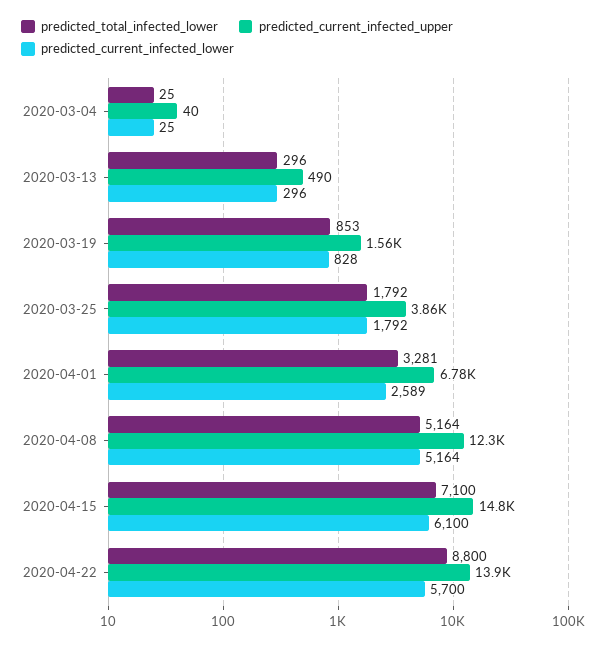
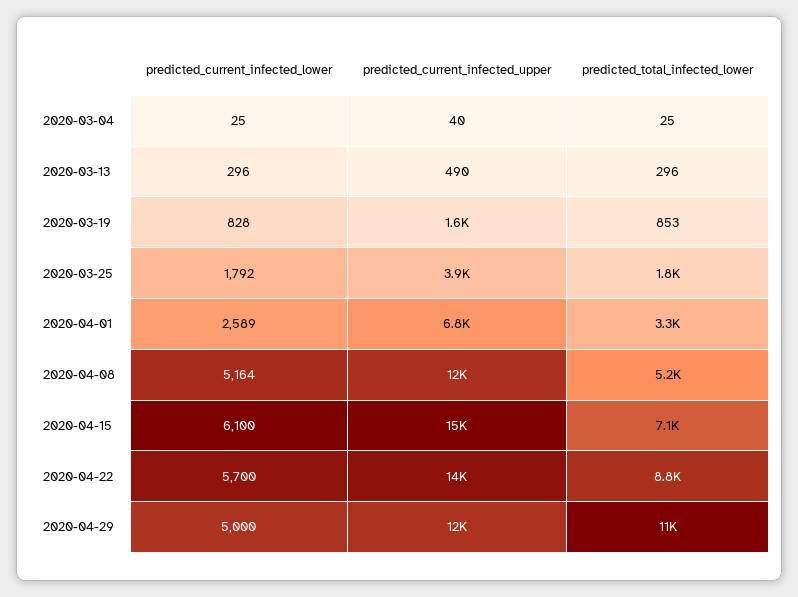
predicted_current_infected_lower, 2020-04-29: none -> 5000
predicted_current_infected_upper, 2020-04-29: none -> 12000
predicted_total_infected_lower, 2020-04-29: none -> 11000

